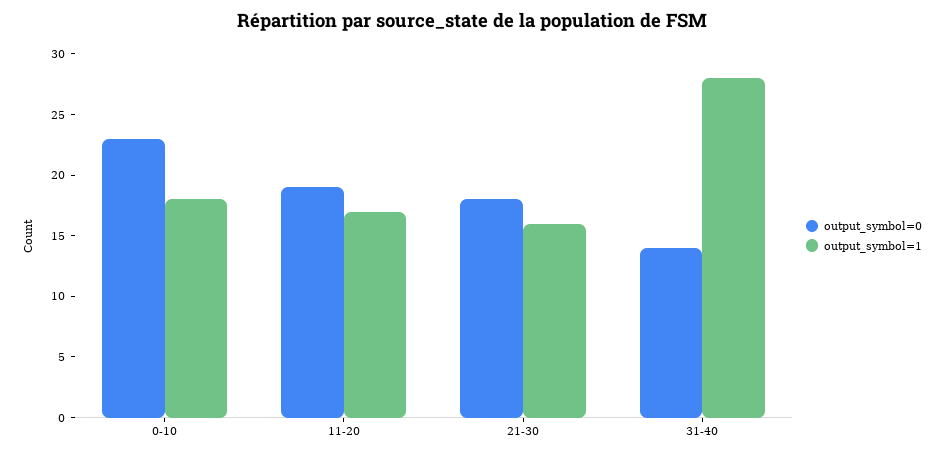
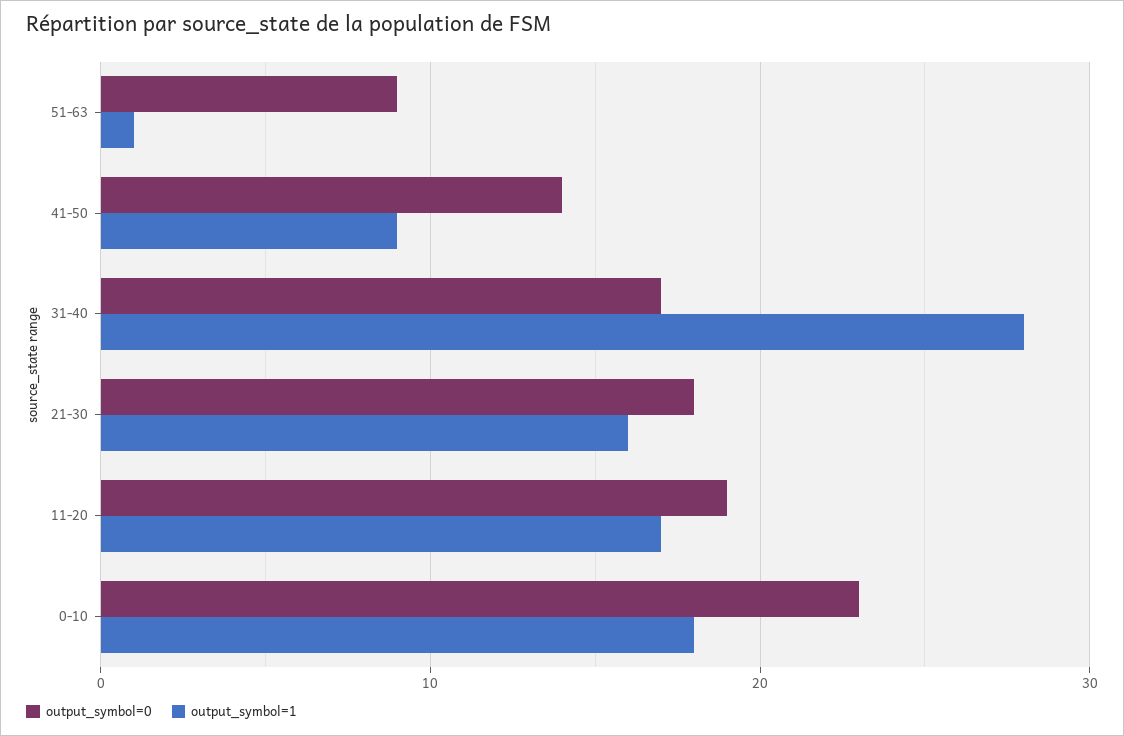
output_symbol=0, 31-40: 14 -> 17
output_symbol=0, 51-63: none -> 9
output_symbol=1, 51-63: none -> 1
output_symbol=0, 41-50: none -> 14
output_symbol=1, 41-50: none -> 9

